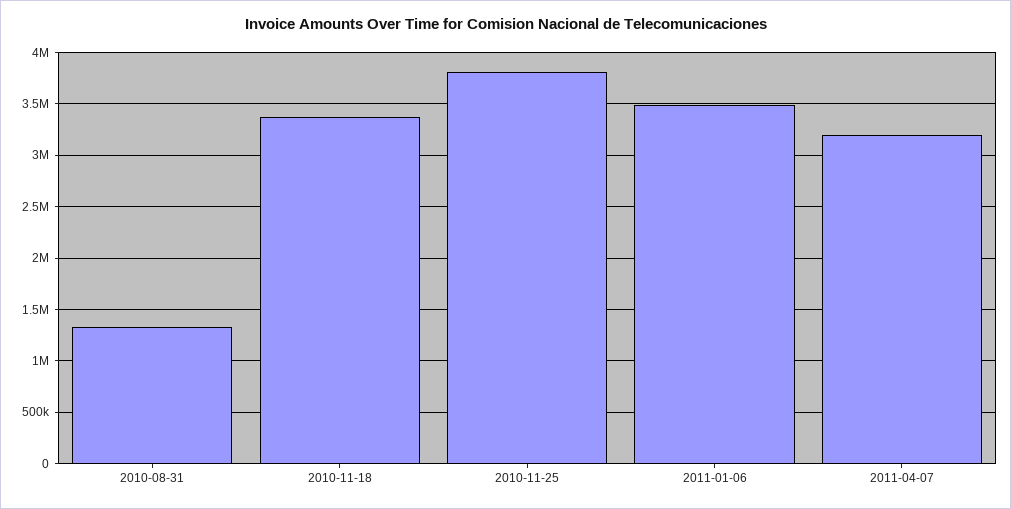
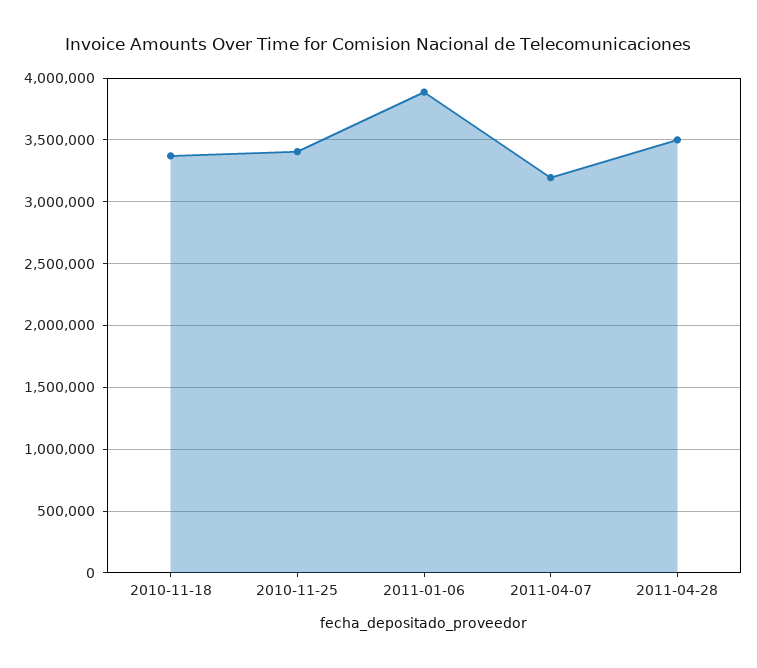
2010-08-31: 1300000 -> none
2010-11-25: 3800000 -> 3400000
2011-01-06: 3500000 -> 3900000
2011-04-28: none -> 3500000

